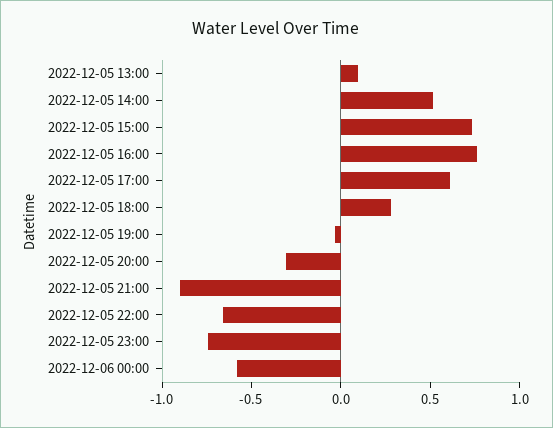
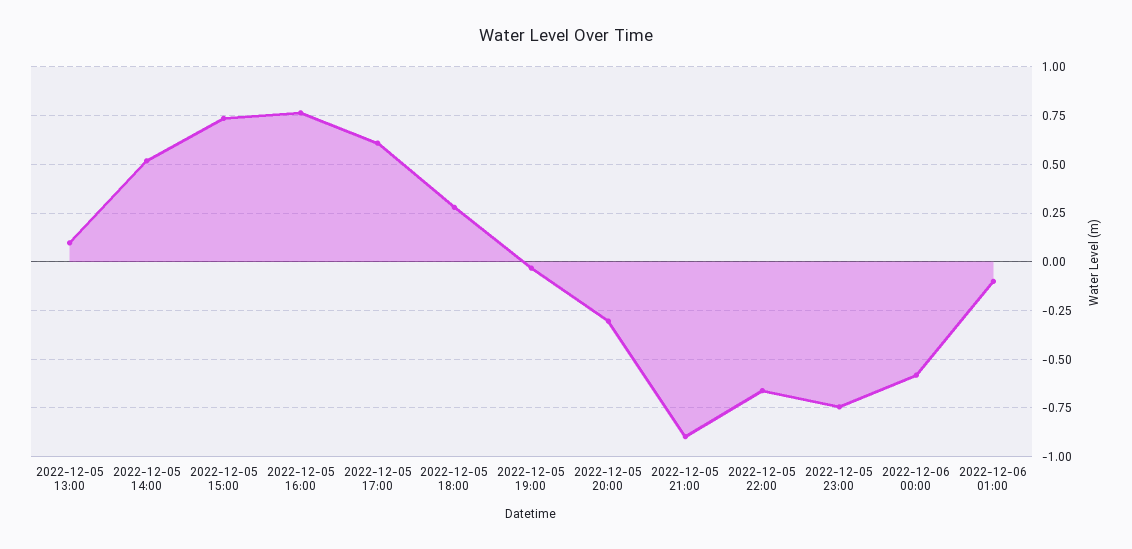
2022-12-06 01:00: none -> -0.1

